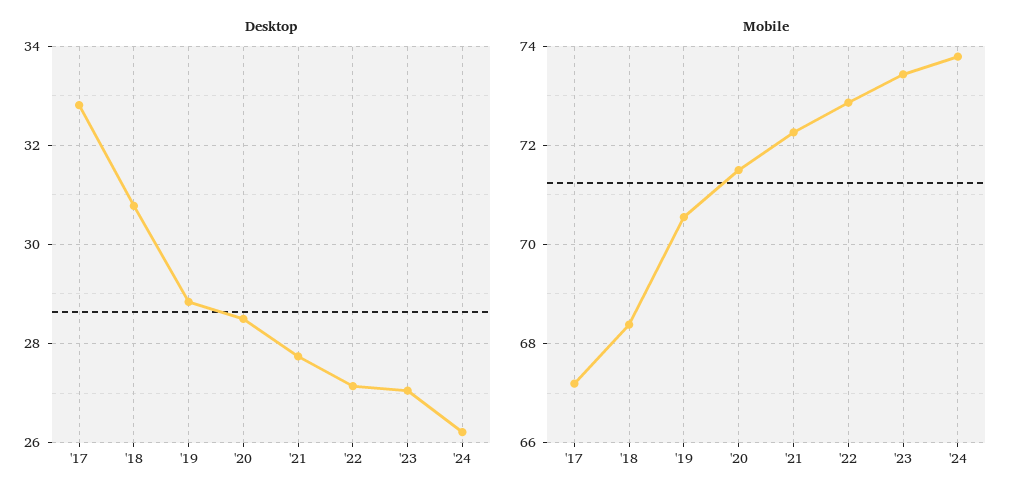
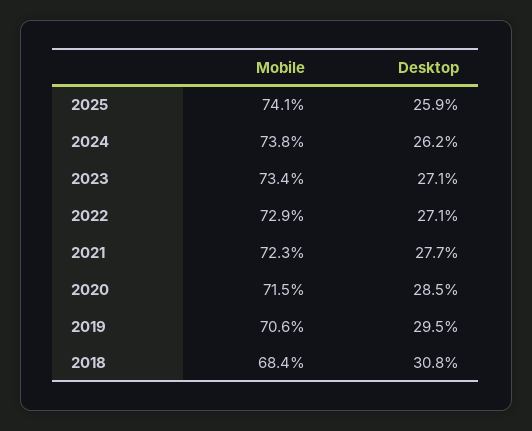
Desktop, '17: 32.8 -> none
Desktop, '19: 28.8 -> 29.5
Mobile, '17: 67.2 -> none
Mobile, 2025: none -> 74.1
Desktop, 2025: none -> 25.9

